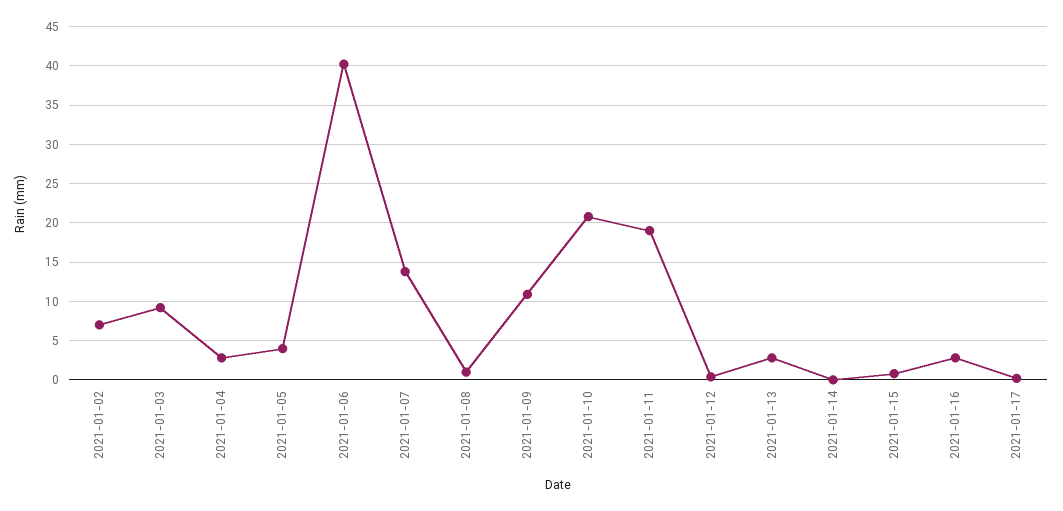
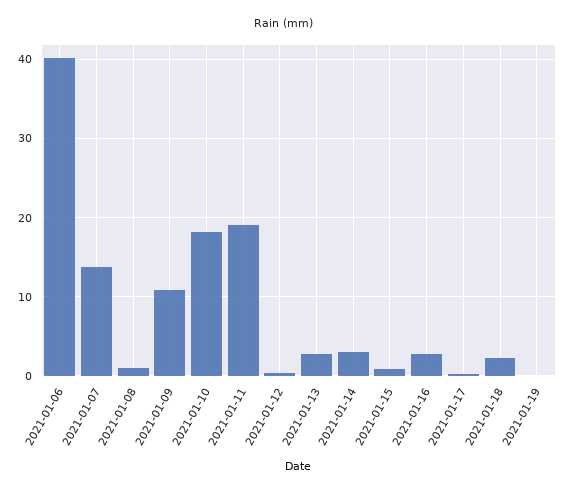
2021-01-02: 7 -> none
2021-01-03: 9 -> none
2021-01-04: 3 -> none
2021-01-05: 4 -> none
2021-01-10: 21 -> 18
2021-01-14: 0 -> 3
2021-01-18: none -> 2
2021-01-19: none -> 0

